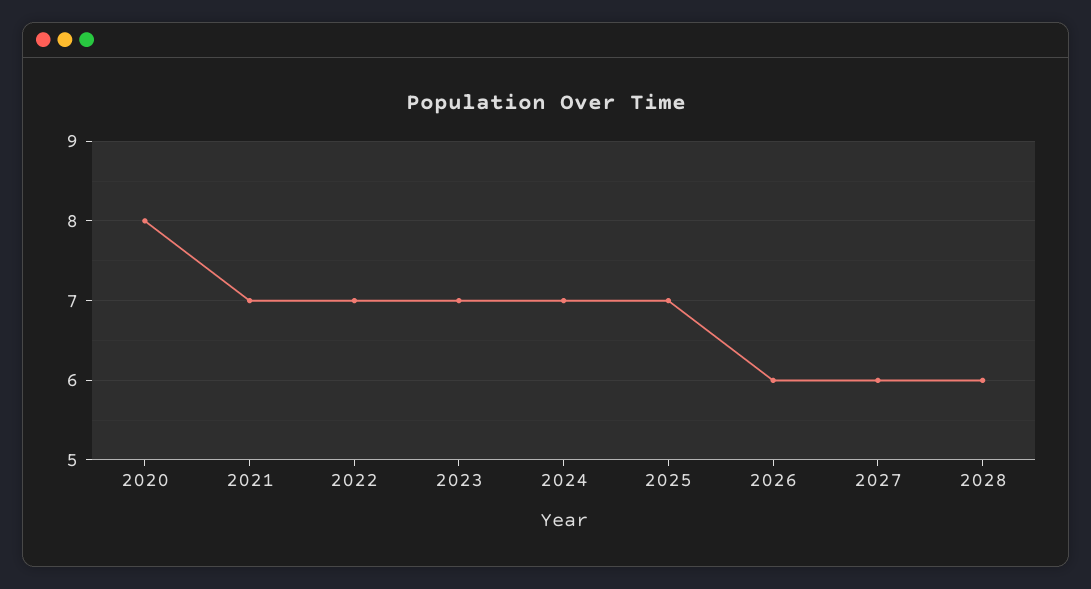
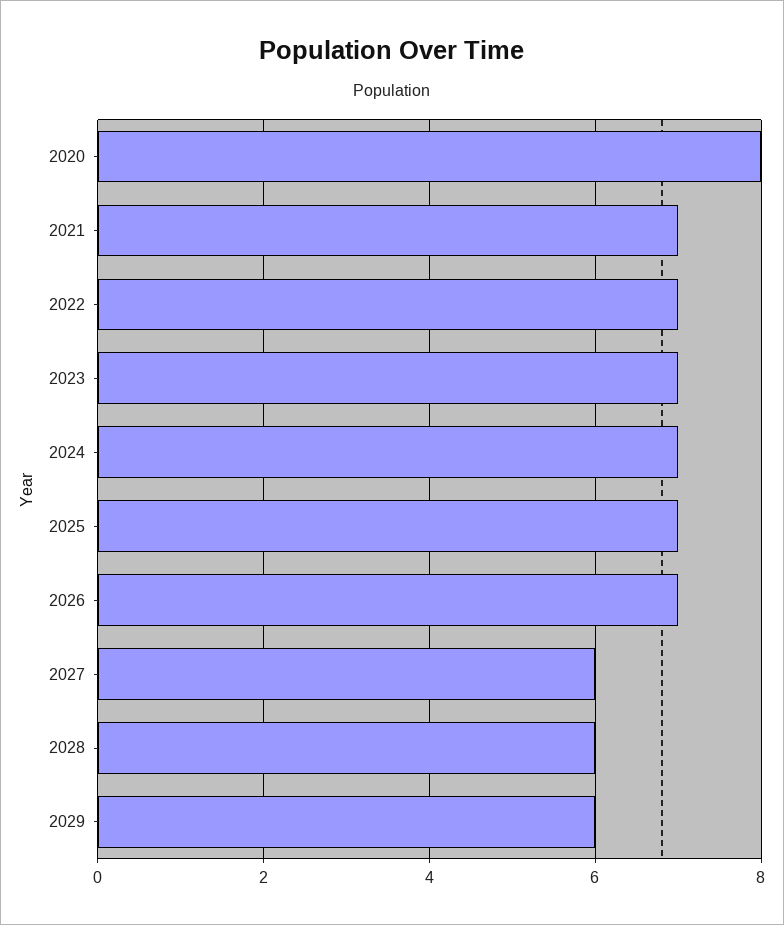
2026: 6 -> 7
2029: none -> 6

